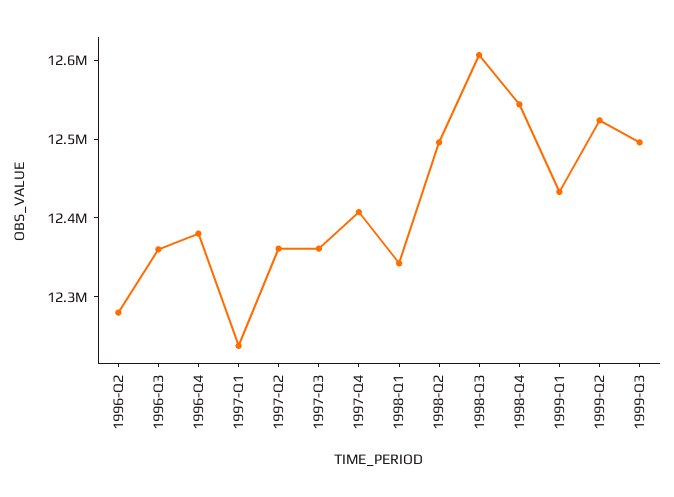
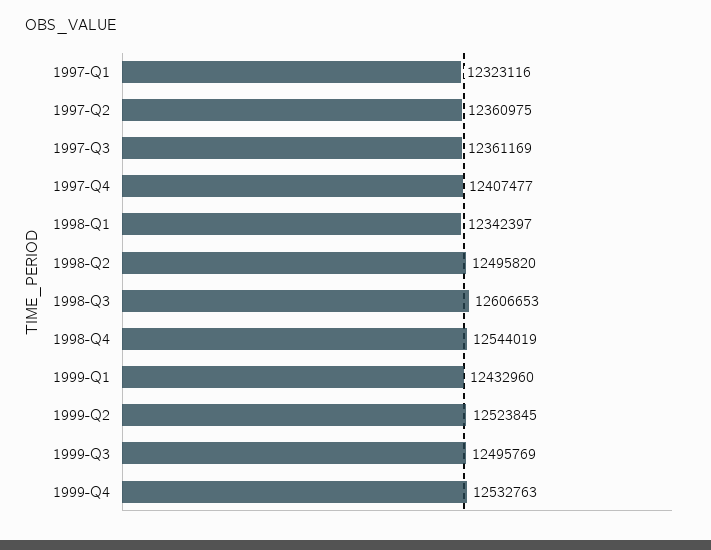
1996-Q2: 12280000 -> none
1996-Q3: 12360000 -> none
1996-Q4: 12380000 -> none
1997-Q1: 12240000 -> 12323116
1999-Q4: none -> 12532763

